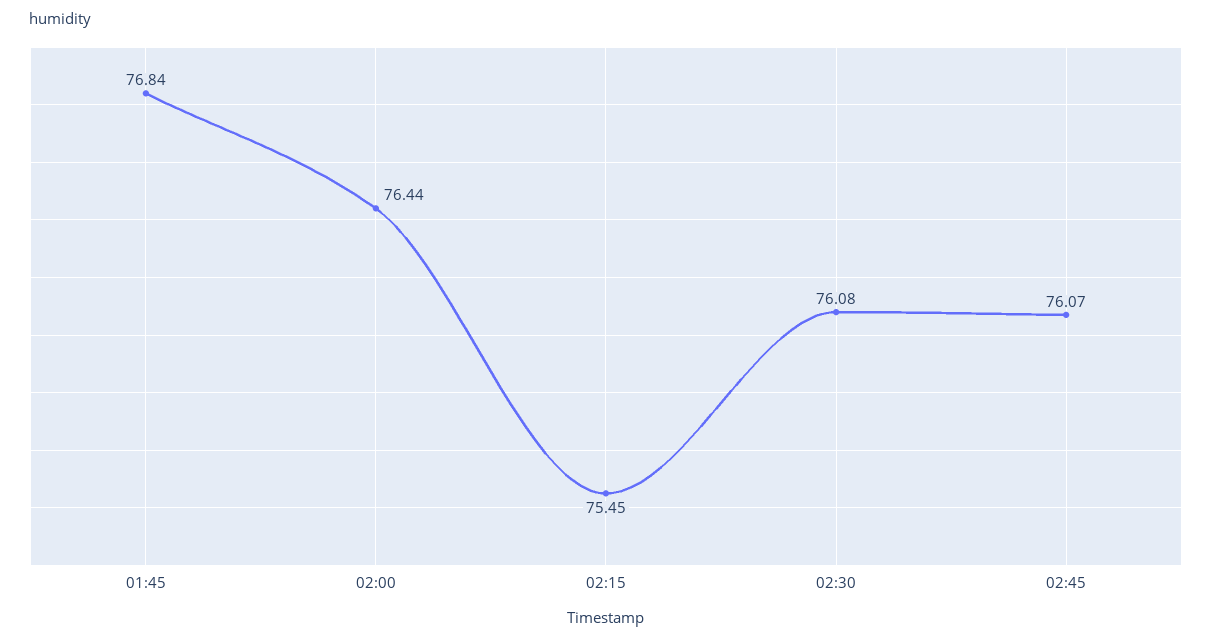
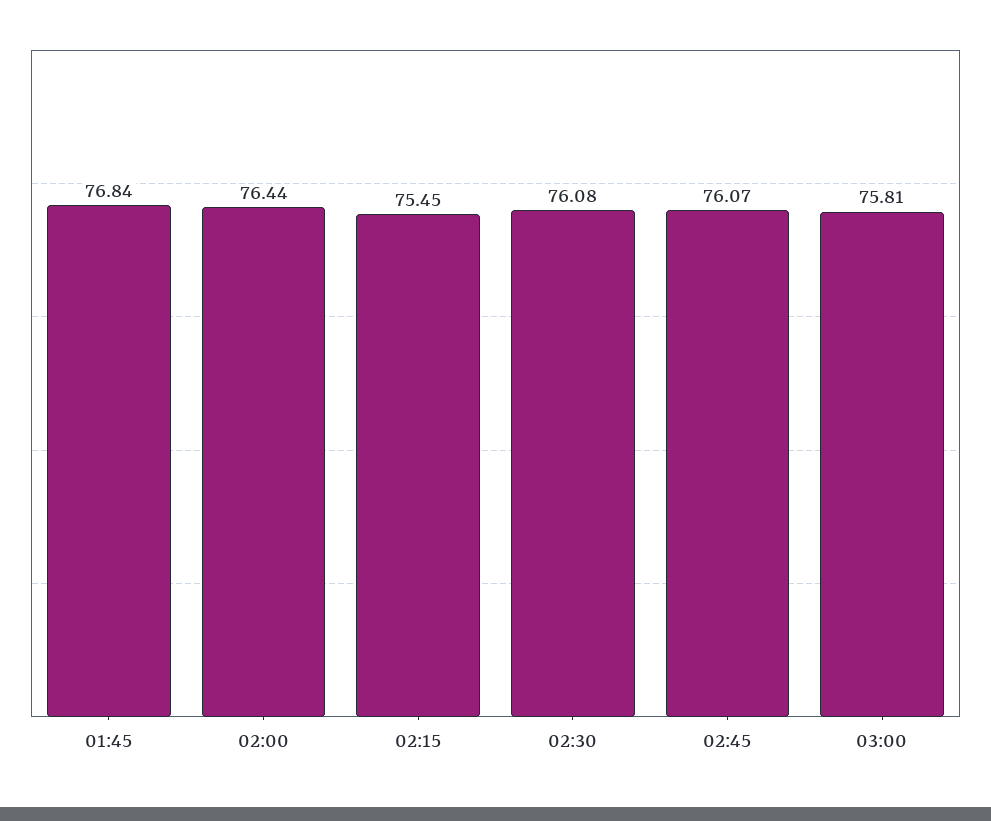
03:00: none -> 75.81

